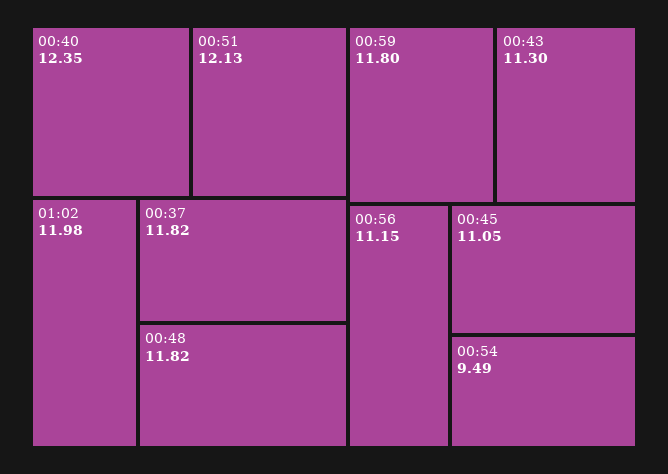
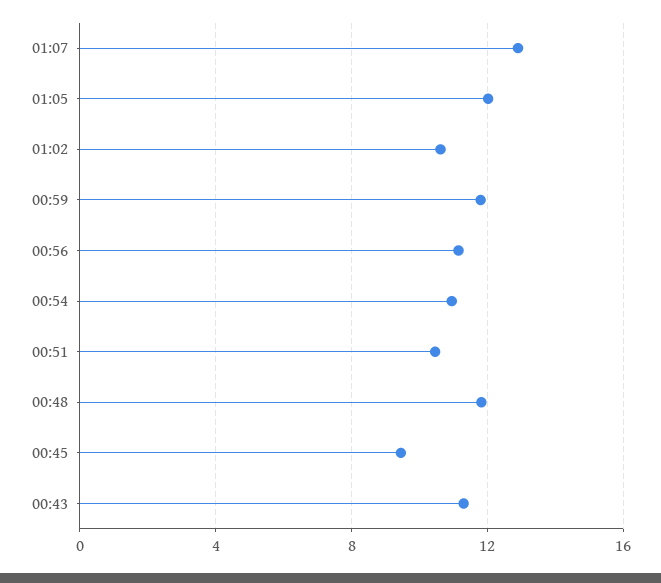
00:40: 12.35 -> none
00:51: 12.13 -> 10.5
01:02: 11.98 -> 10.5
00:37: 11.82 -> none
00:45: 11.05 -> 9.5
00:54: 9.49 -> 11
01:07: none -> 13
01:05: none -> 12

